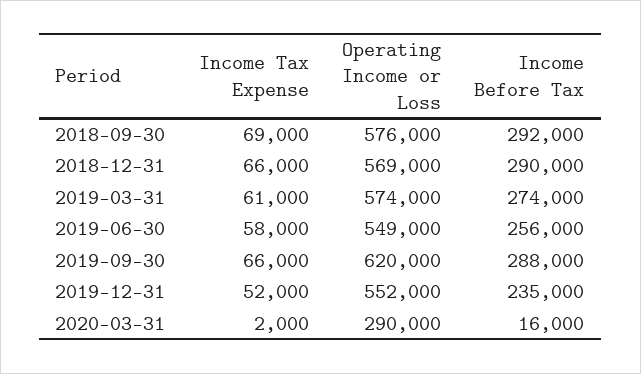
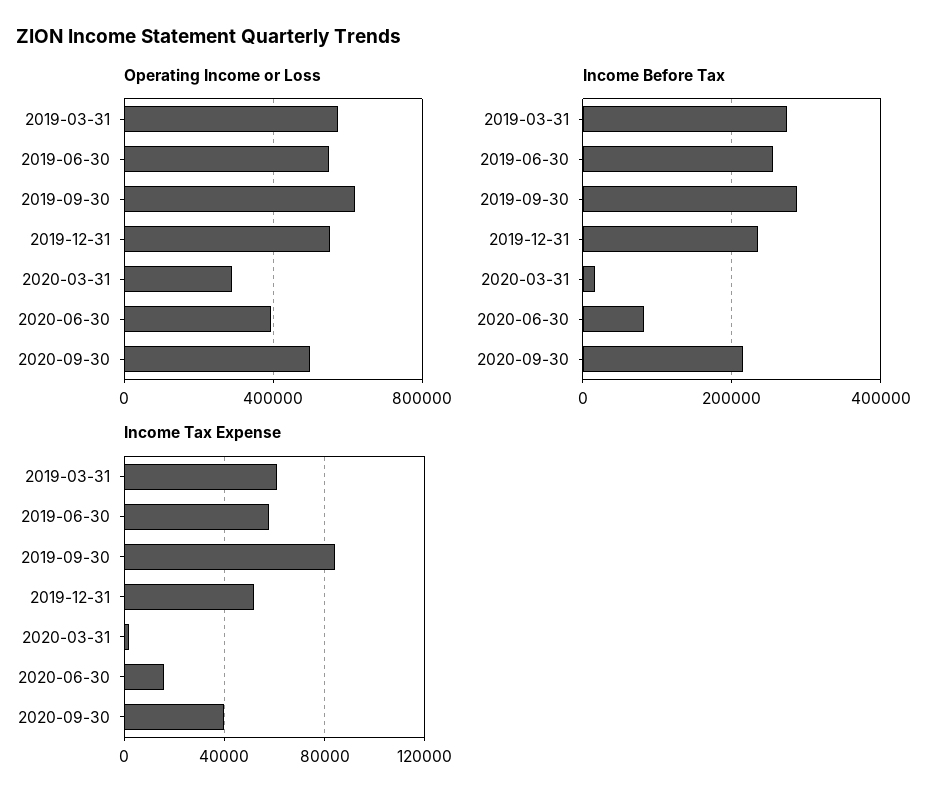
Income Tax Expense, 2018-09-30: 69000 -> none
Operating Income or Loss, 2018-09-30: 576000 -> none
Income Before Tax, 2018-09-30: 292000 -> none
Income Tax Expense, 2018-12-31: 66000 -> none
Operating Income or Loss, 2018-12-31: 569000 -> none
Income Before Tax, 2018-12-31: 290000 -> none
Income Tax Expense, 2019-09-30: 66000 -> 85000
Operating Income or Loss, 2020-06-30: none -> 400000
Operating Income or Loss, 2020-09-30: none -> 500000
Income Before Tax, 2020-06-30: none -> 80000
Income Before Tax, 2020-09-30: none -> 220000
Income Tax Expense, 2020-06-30: none -> 15000
Income Tax Expense, 2020-09-30: none -> 40000

